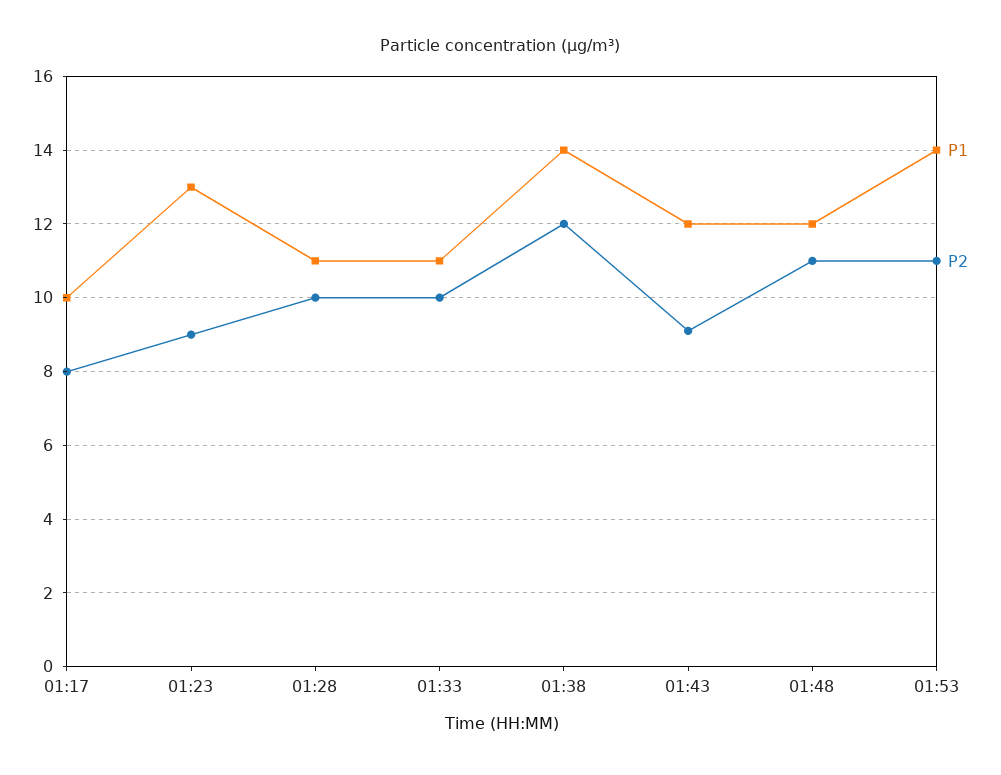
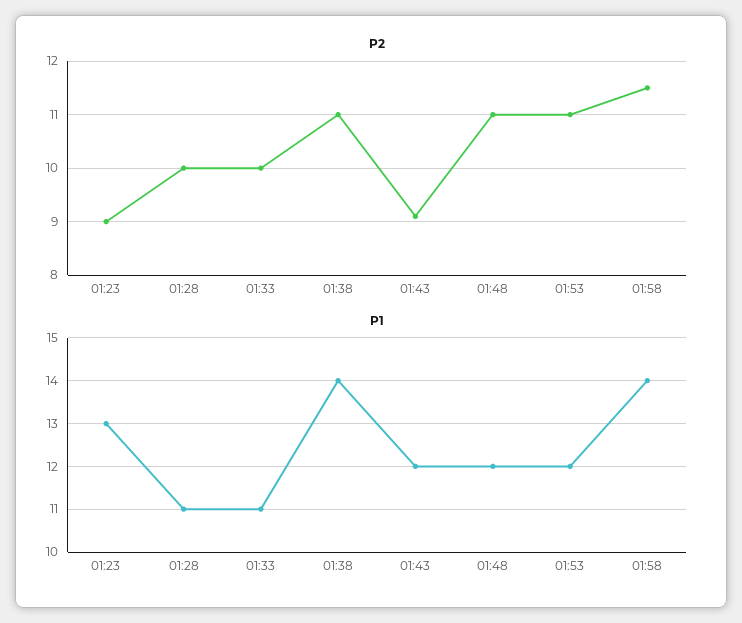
P1, 01:17: 10 -> none
P2, 01:17: 8 -> none
P2, 01:38: 12 -> 11
P1, 01:53: 14 -> 12
P2, 01:58: none -> 11.5
P1, 01:58: none -> 14

